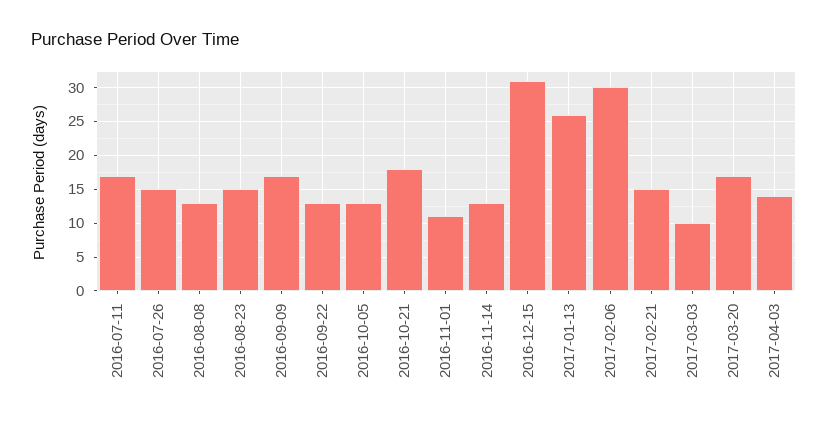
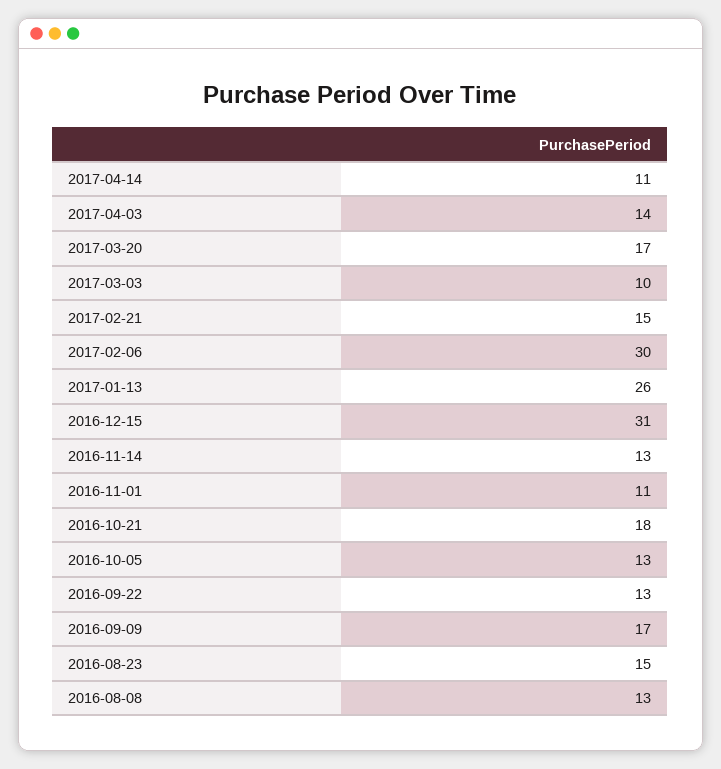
2016-07-11: 17 -> none
2016-07-26: 15 -> none
2017-04-14: none -> 11

